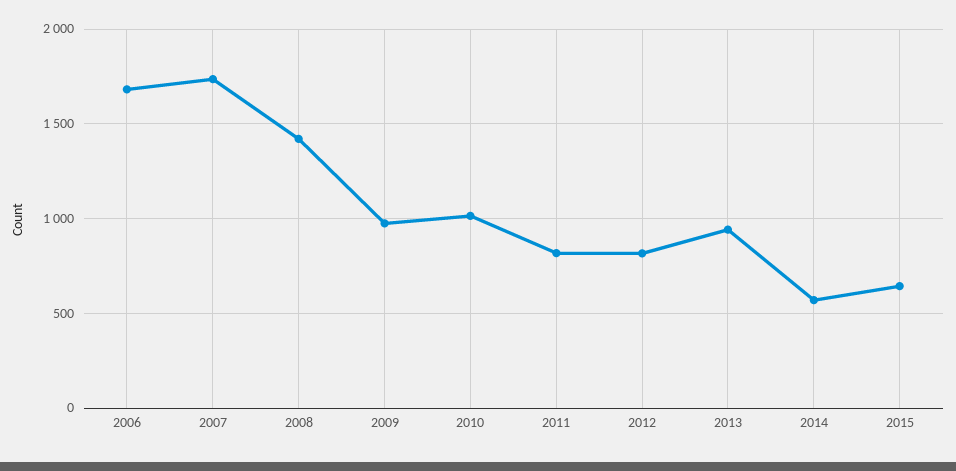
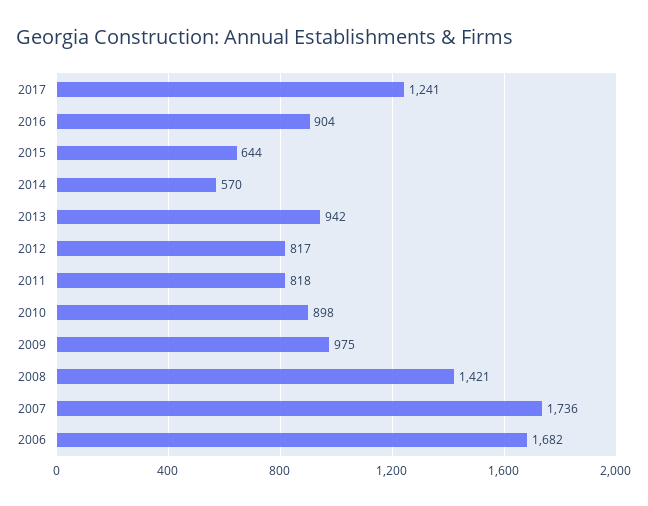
2010: 1000 -> 898
2017: none -> 1241
2016: none -> 904

